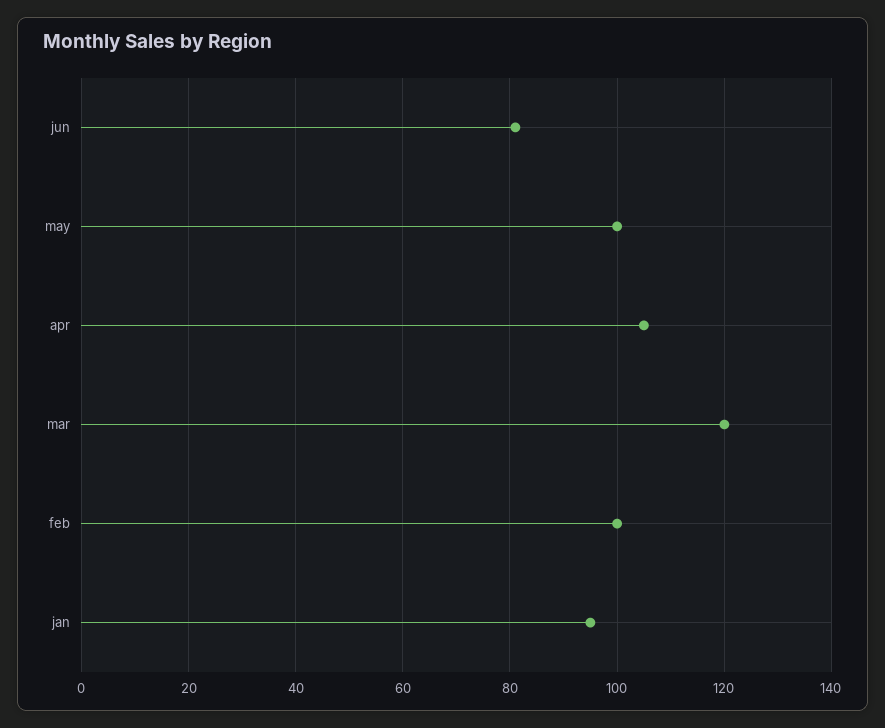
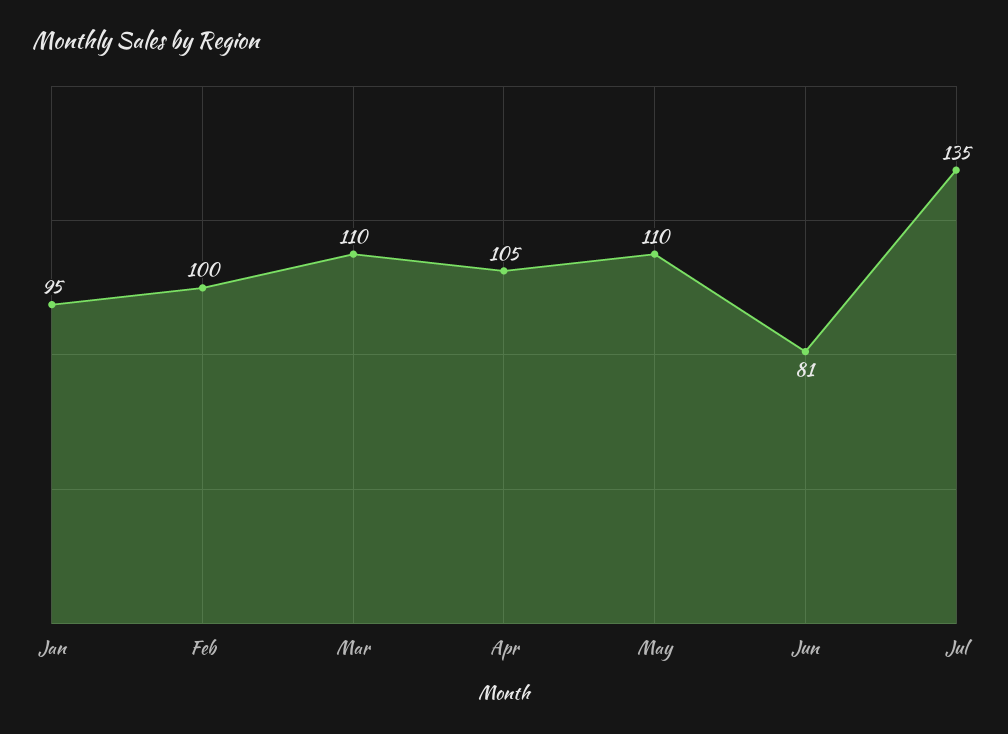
may: 100 -> 110
mar: 120 -> 110
Jul: none -> 135

